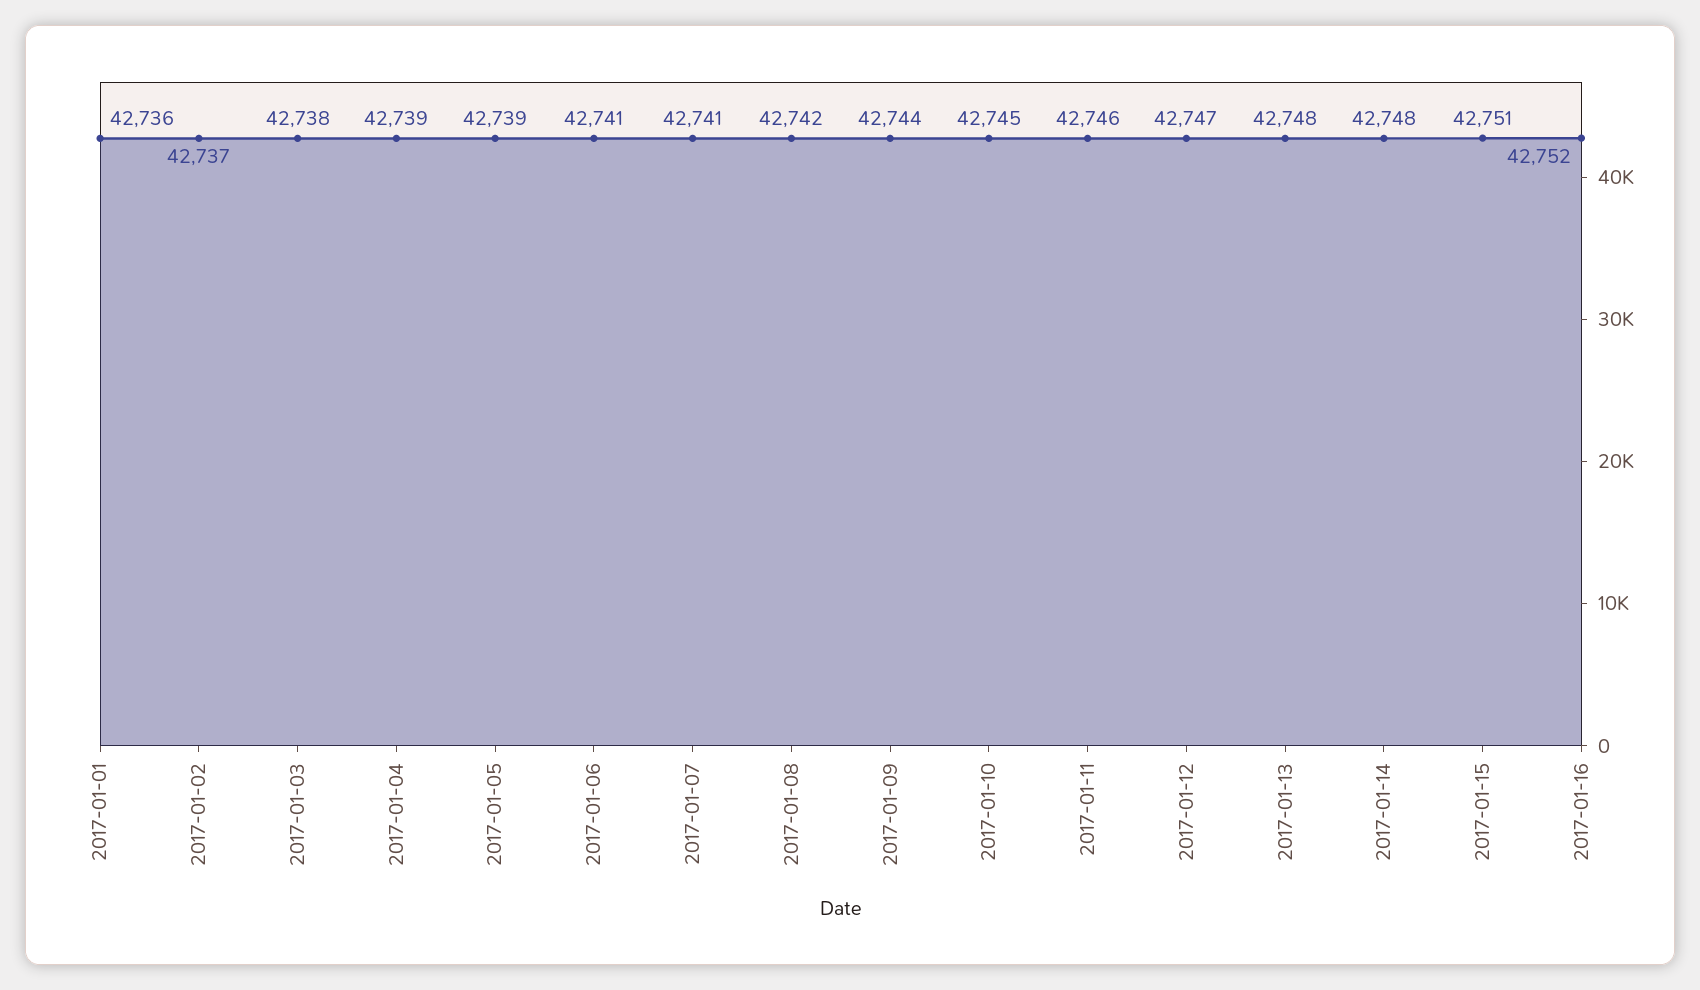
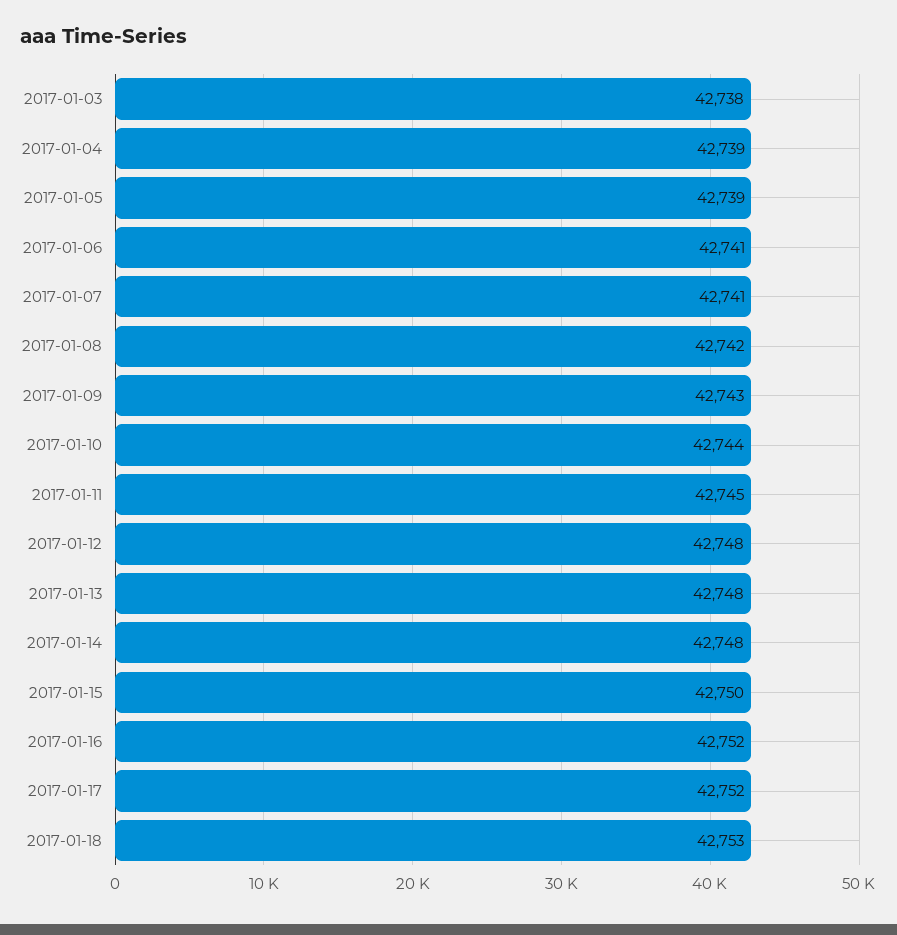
2017-01-01: 42736 -> none
2017-01-02: 42737 -> none
2017-01-09: 42744 -> 42743
2017-01-10: 42745 -> 42744
2017-01-11: 42746 -> 42745
2017-01-12: 42747 -> 42748
2017-01-15: 42751 -> 42750
2017-01-17: none -> 42752
2017-01-18: none -> 42753

